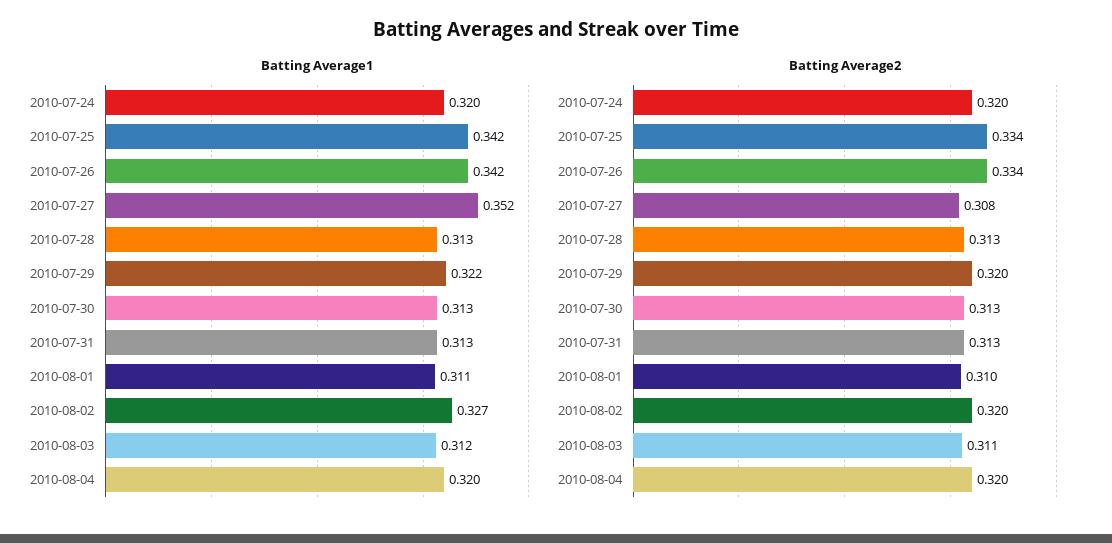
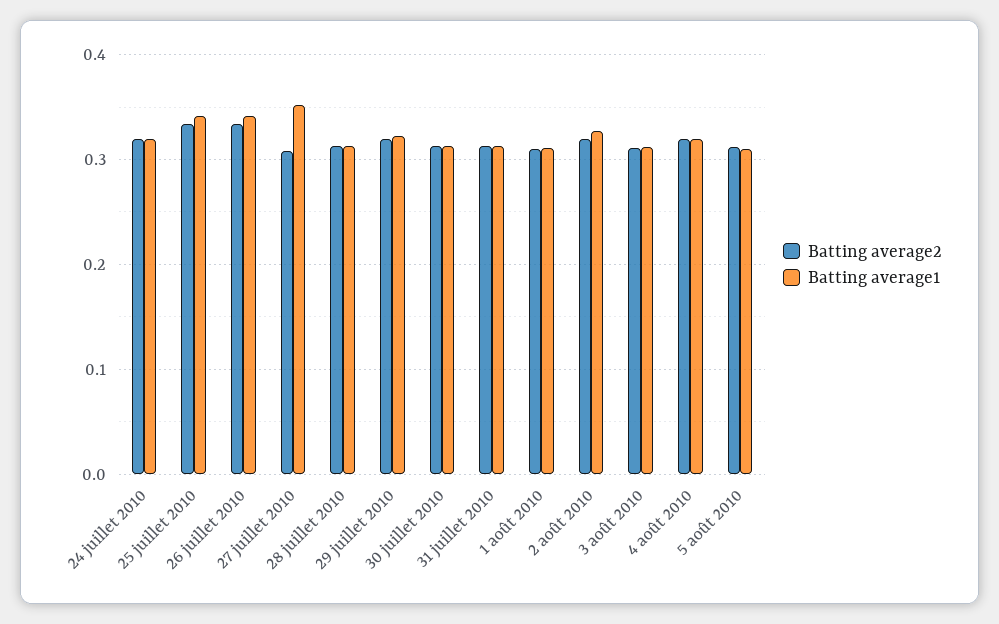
Batting Average2, 5 août 2010: none -> 0.31
Batting Average1, 5 août 2010: none -> 0.31

